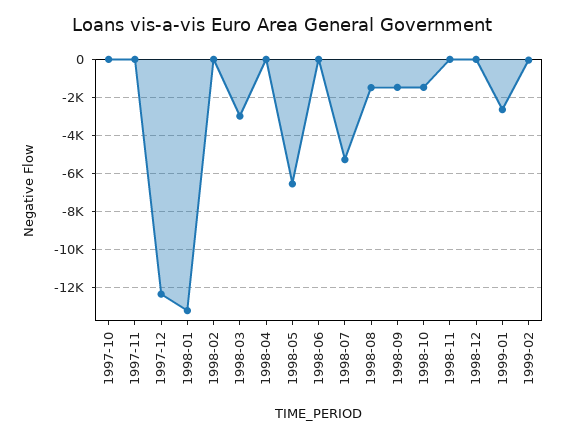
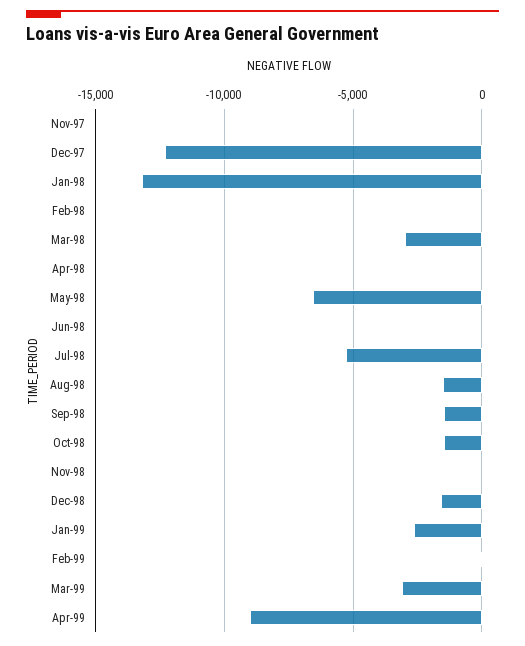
1997-10: 0 -> none
1998-12: 0 -> -1500
Mar-99: none -> -3000
Apr-99: none -> -9000

